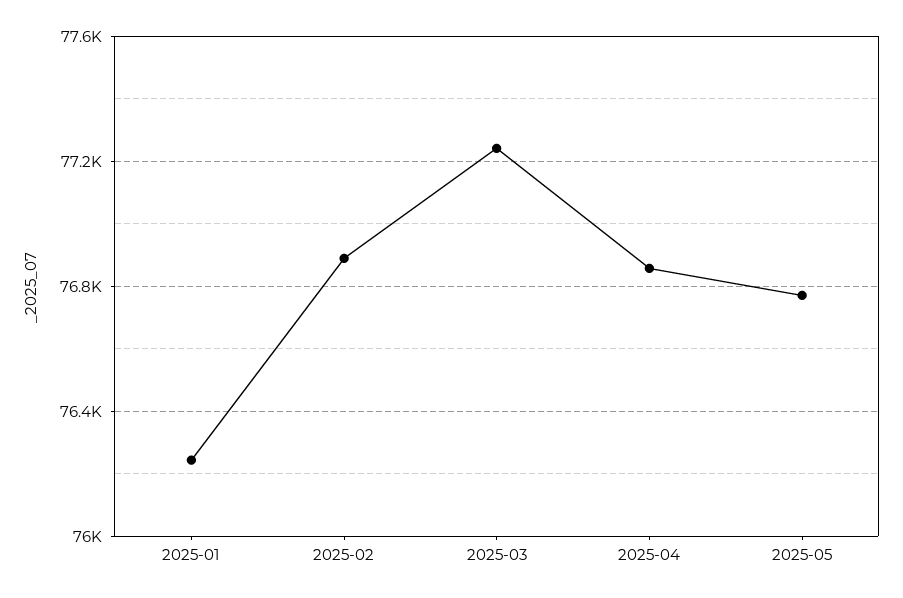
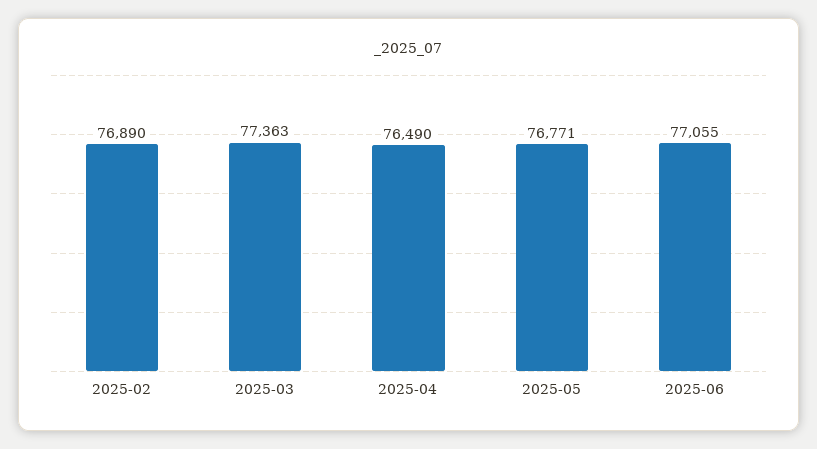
2025-01: 76250 -> none
2025-03: 77250 -> 77363
2025-04: 76850 -> 76490
2025-06: none -> 77055

